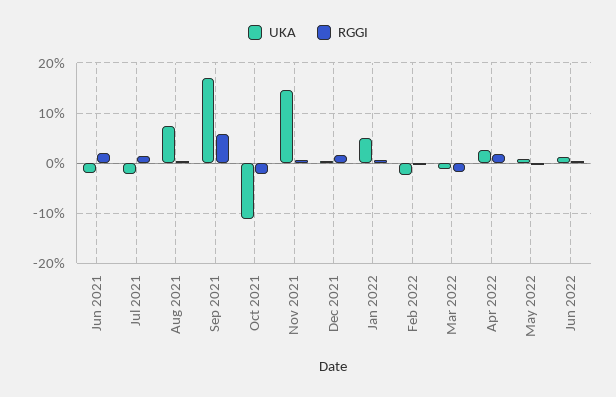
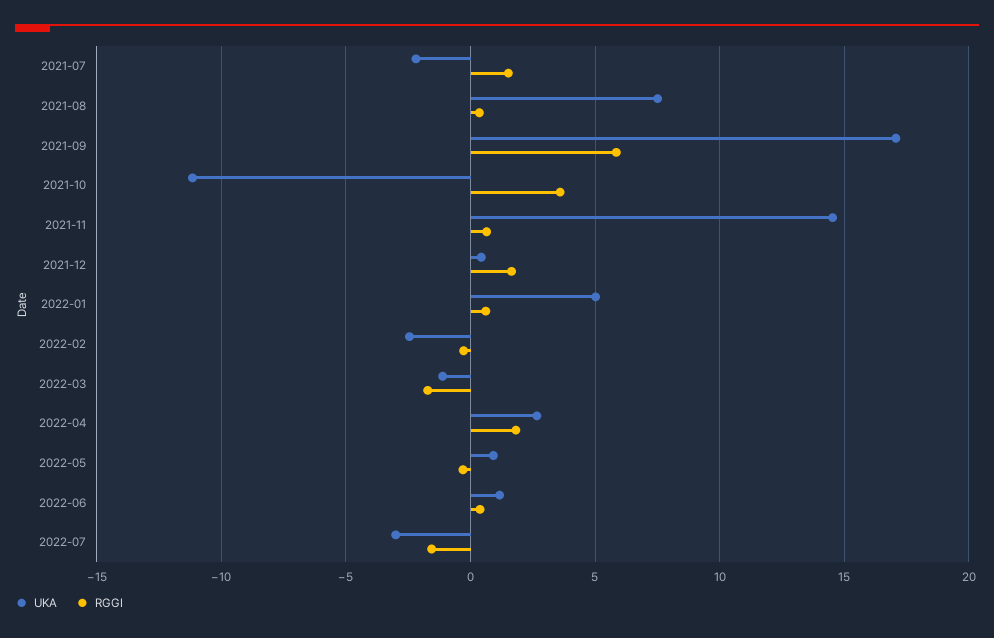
UKA, Jun 2021: -2 -> none
RGGI, Jun 2021: 2 -> none
RGGI, Oct 2021: -2 -> 3.5
UKA, 2022-07: none -> -3
RGGI, 2022-07: none -> -1.5

